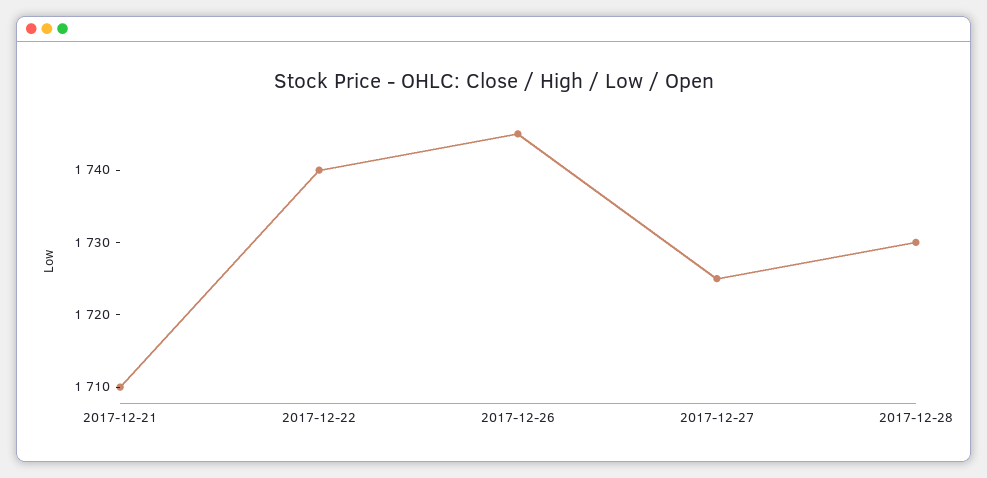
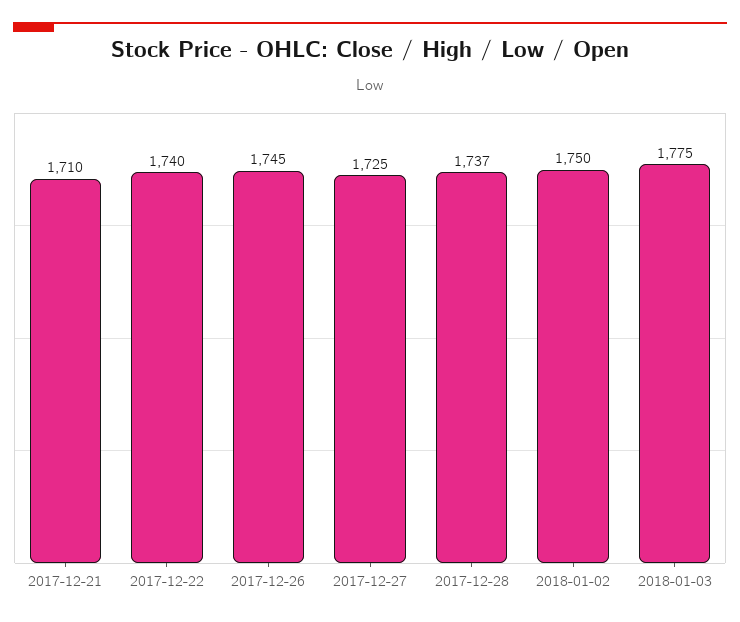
2017-12-28: 1730 -> 1737
2018-01-02: none -> 1750
2018-01-03: none -> 1775

